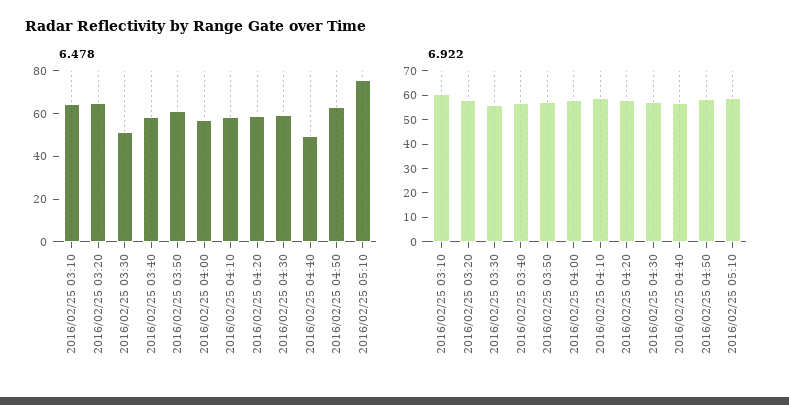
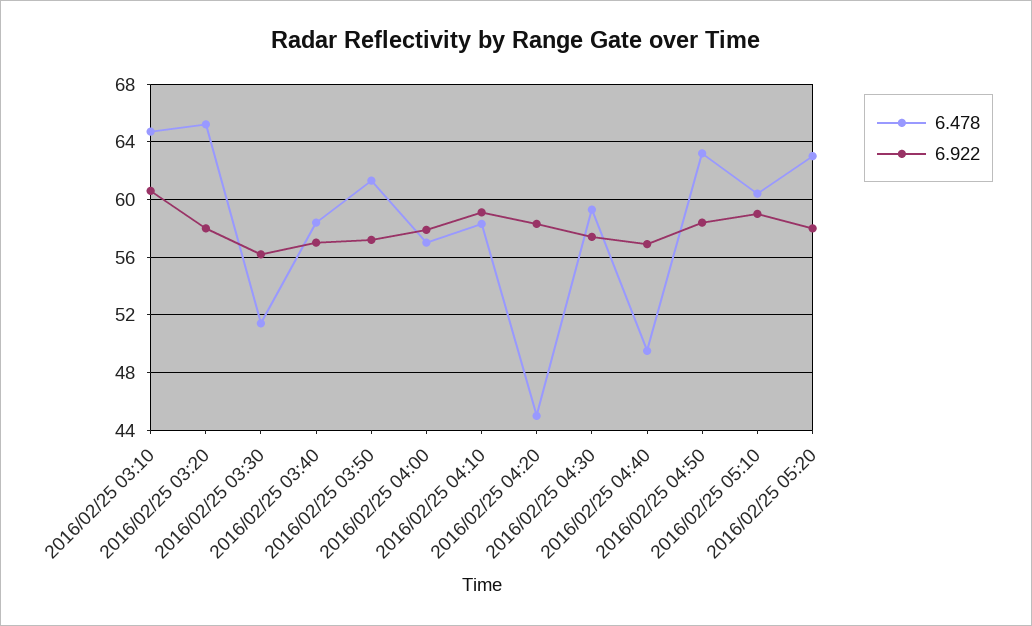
6.478, 2016/02/25 04:20: 60 -> 45
6.478, 2016/02/25 05:10: 75 -> 60.5
6.478, 2016/02/25 05:20: none -> 63
6.922, 2016/02/25 05:20: none -> 58

